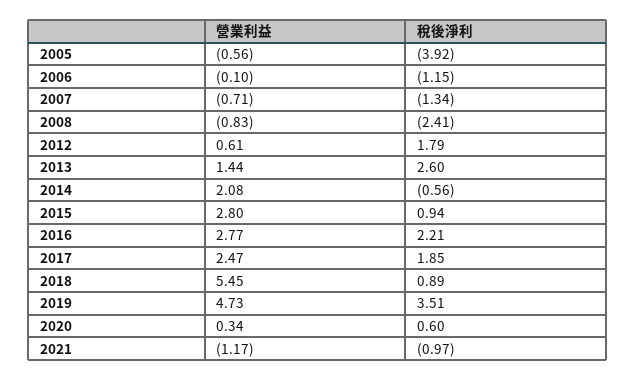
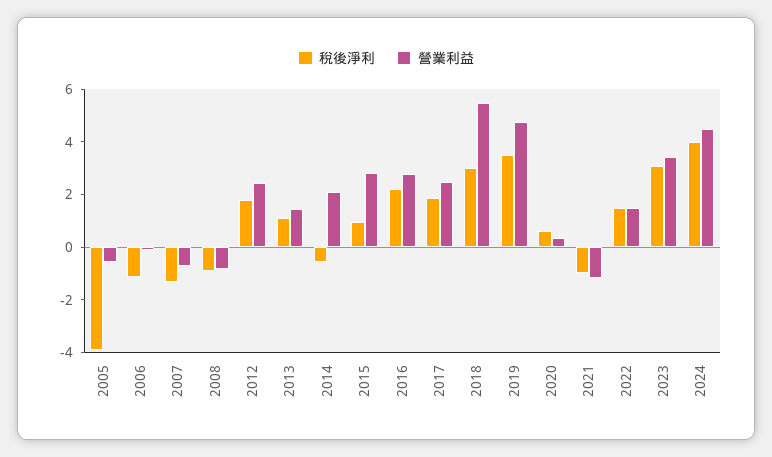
稅後淨利, 2008: -2.41 -> -1
營業利益, 2012: 0.61 -> 2.5
稅後淨利, 2013: 2.6 -> 1
稅後淨利, 2018: 0.89 -> 3
稅後淨利, 2022: none -> 1.5
營業利益, 2022: none -> 1.5
稅後淨利, 2023: none -> 3
營業利益, 2023: none -> 3.5
稅後淨利, 2024: none -> 4
營業利益, 2024: none -> 4.5

